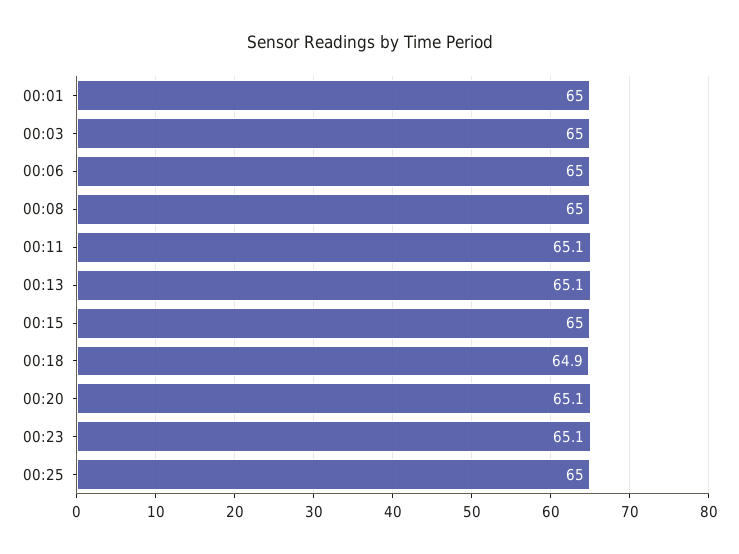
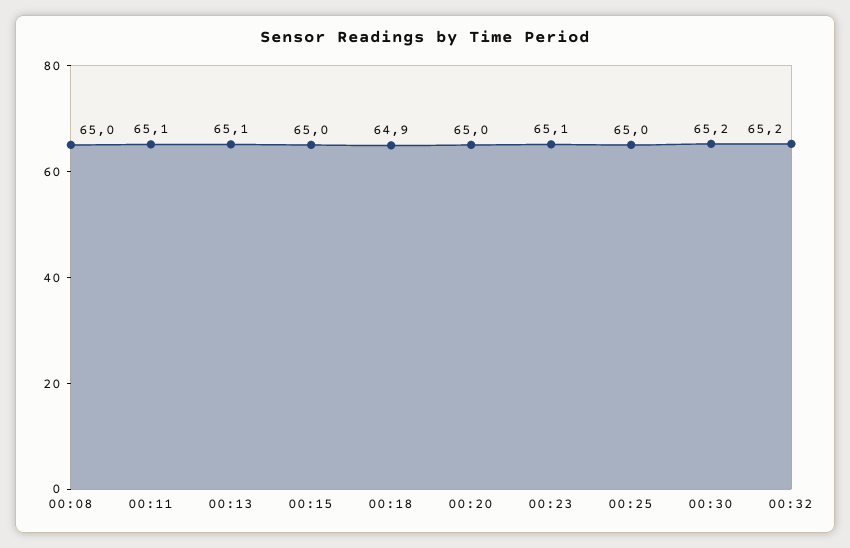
00:01: 65 -> none
00:03: 65 -> none
00:06: 65 -> none
00:20: 65.1 -> 65
00:30: none -> 65.2
00:32: none -> 65.2

